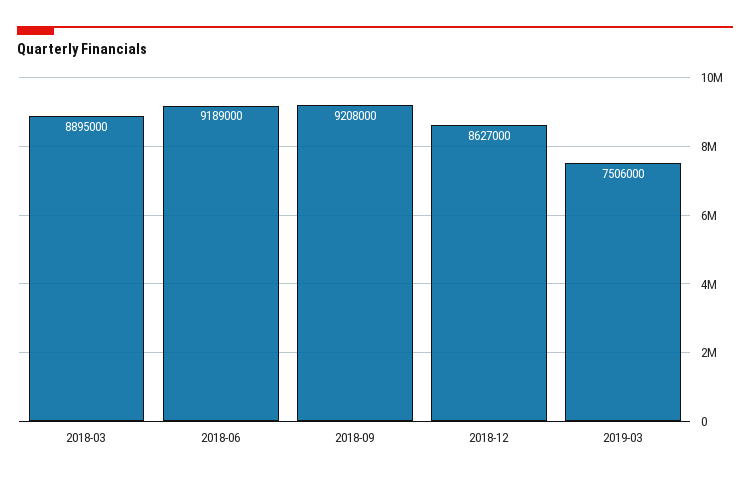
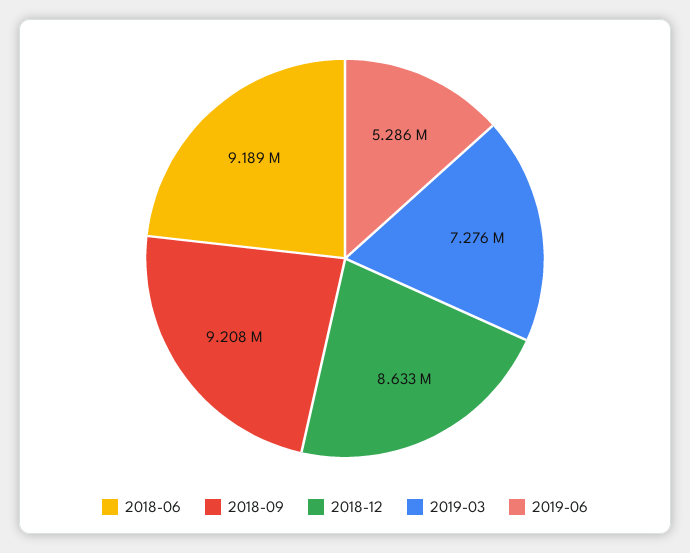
2018-03: 8895000 -> none
2018-12: 8627000 -> 8633000
2019-03: 7506000 -> 7276000
2019-06: none -> 5286000

